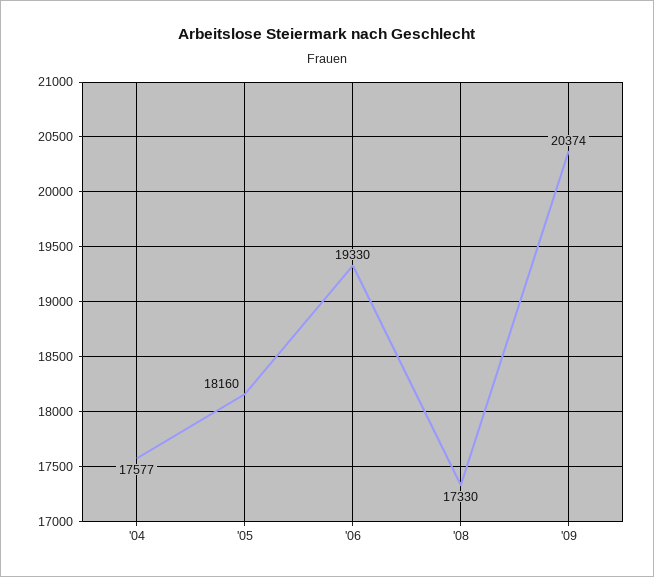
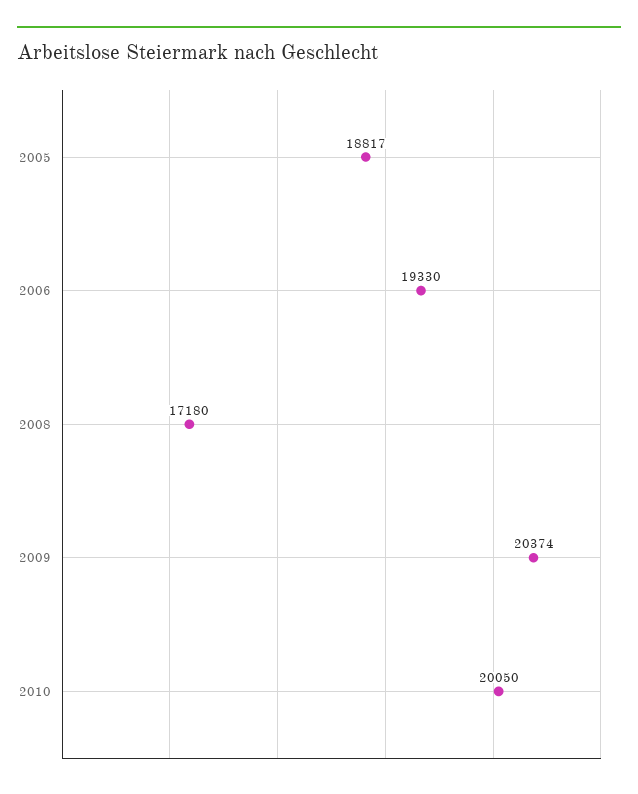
'04: 17577 -> none
'05: 18160 -> 18817
'08: 17330 -> 17180
2010: none -> 20050

